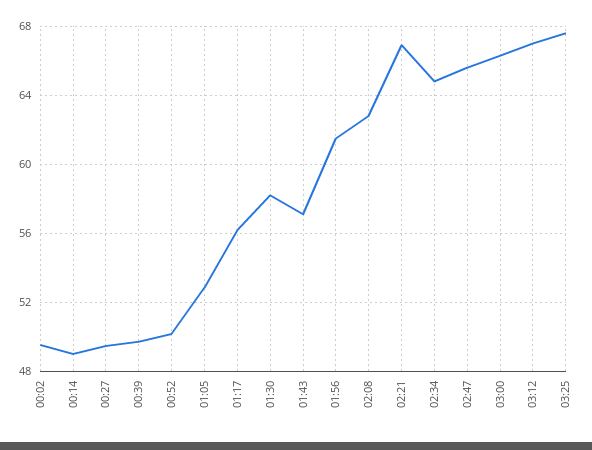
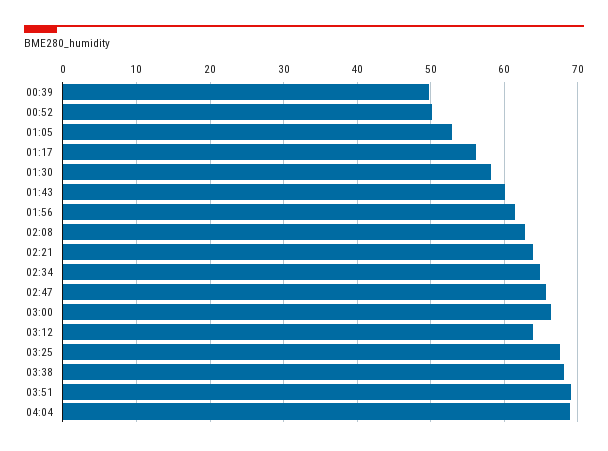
00:02: 49.5 -> none
00:14: 49 -> none
00:27: 49.5 -> none
01:43: 57 -> 60
02:21: 67 -> 64
03:12: 67 -> 64
03:38: none -> 68
03:51: none -> 69
04:04: none -> 69

